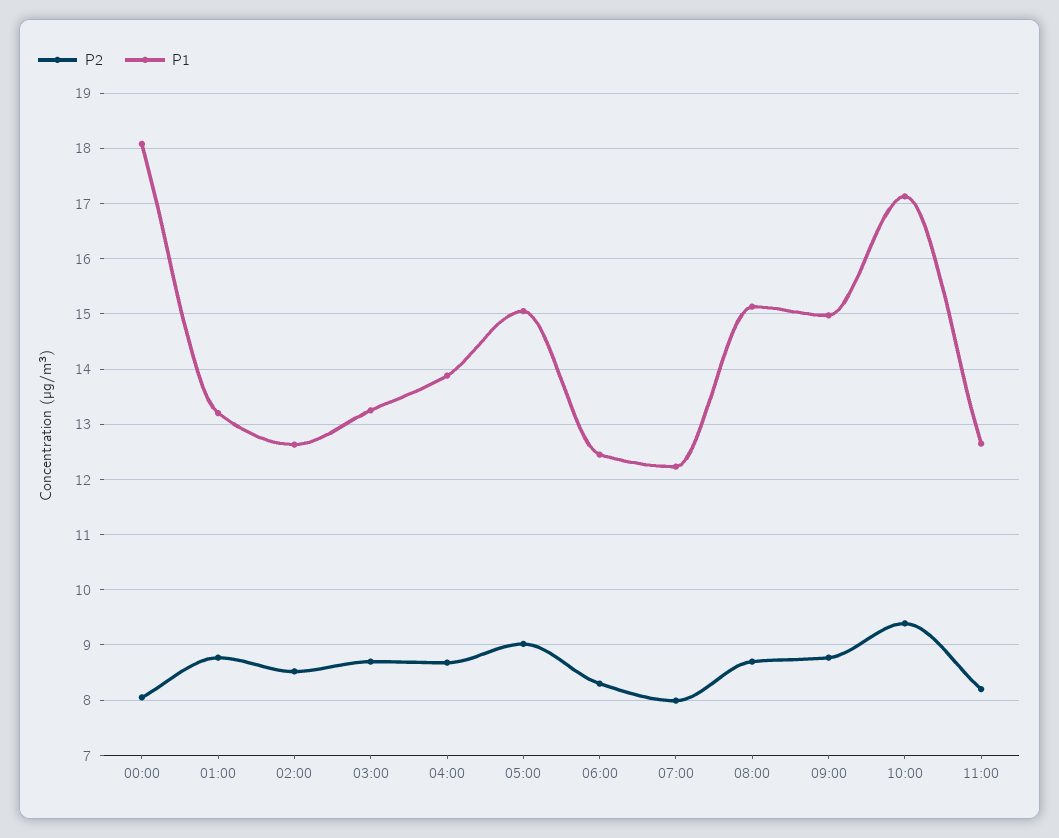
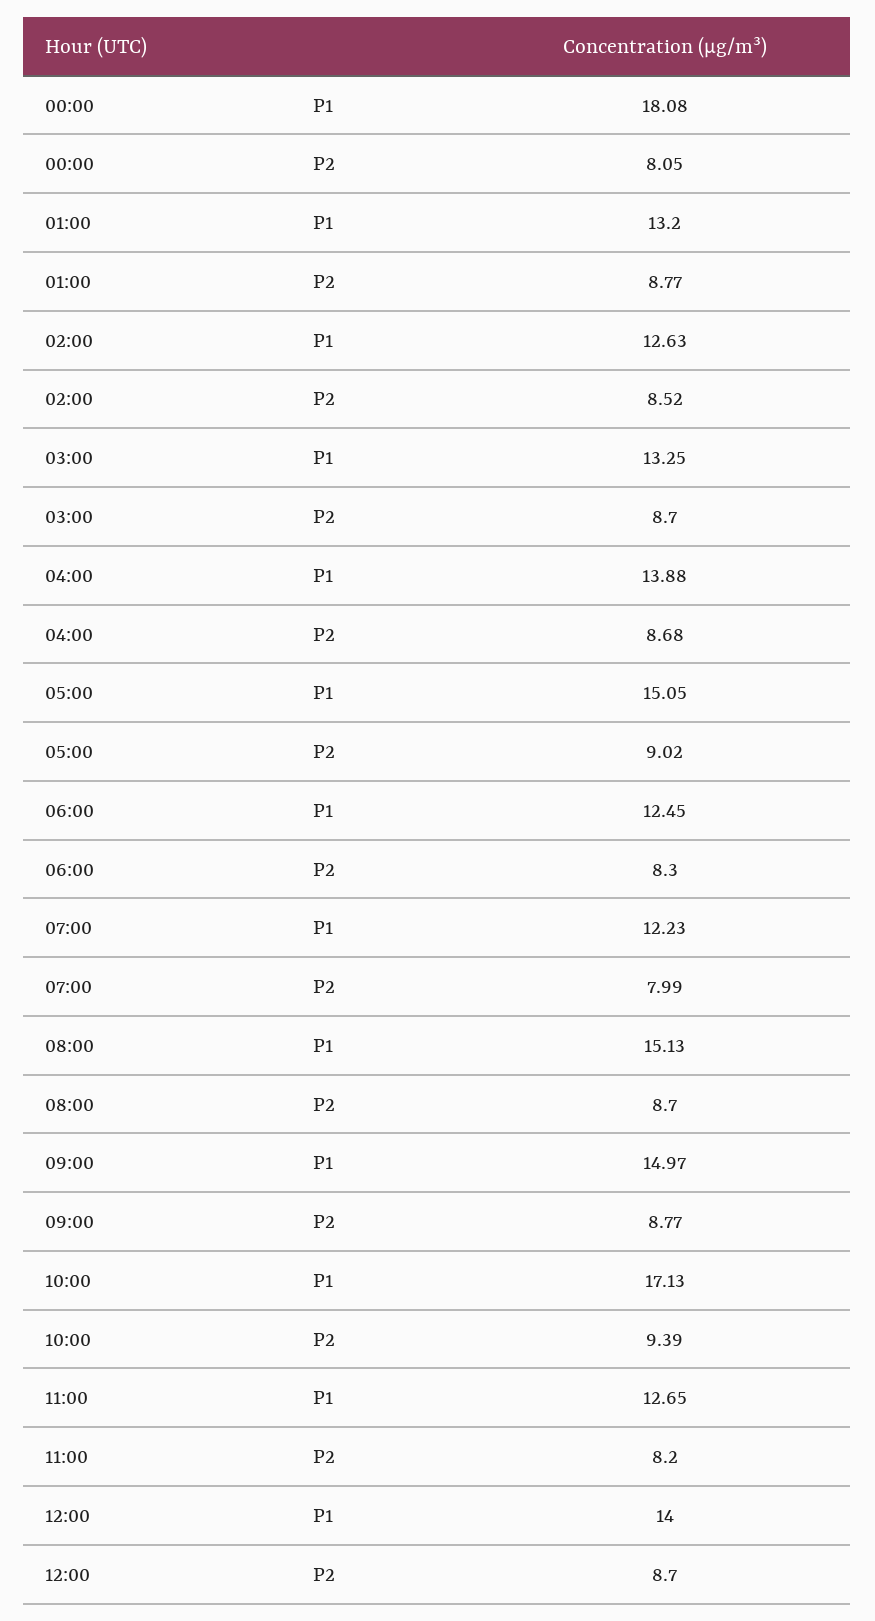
P1, 12:00: none -> 14
P2, 12:00: none -> 8.7

